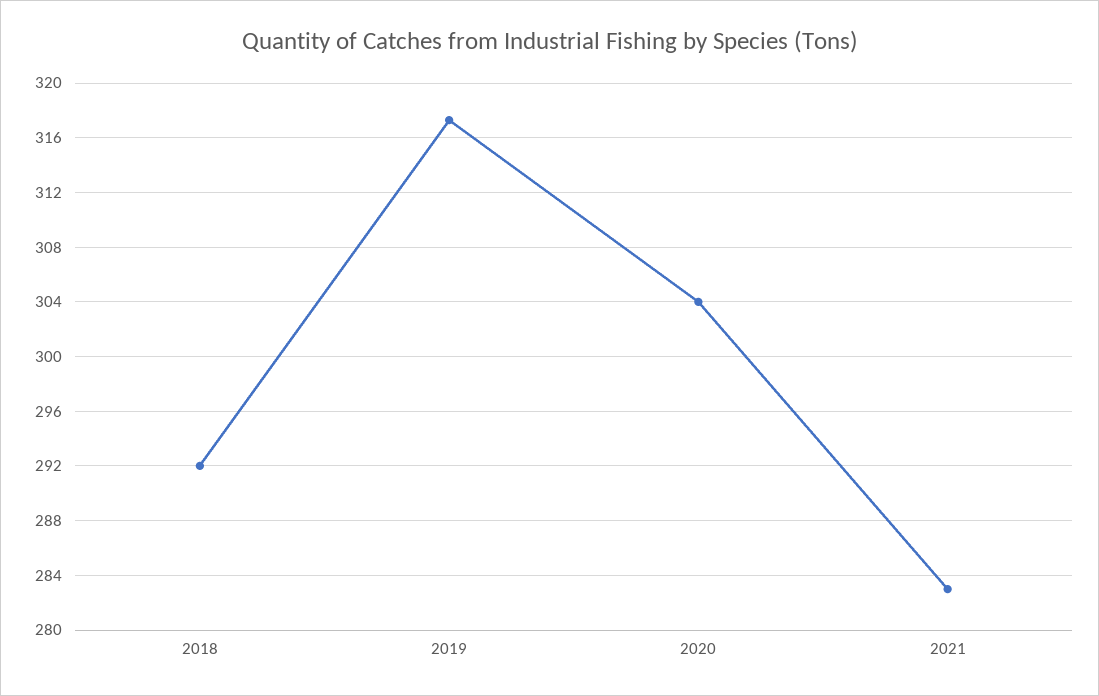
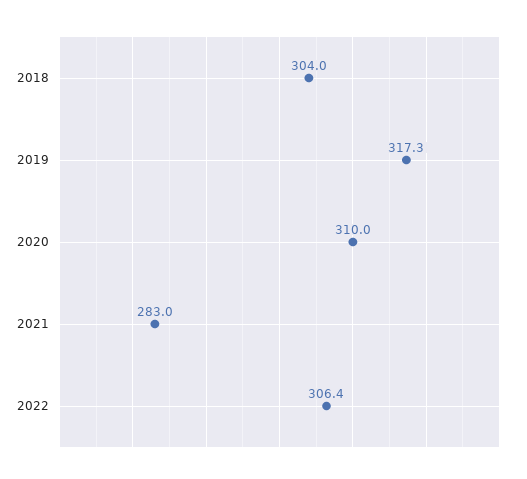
2018: 292 -> 304
2020: 304 -> 310
2022: none -> 306.4

